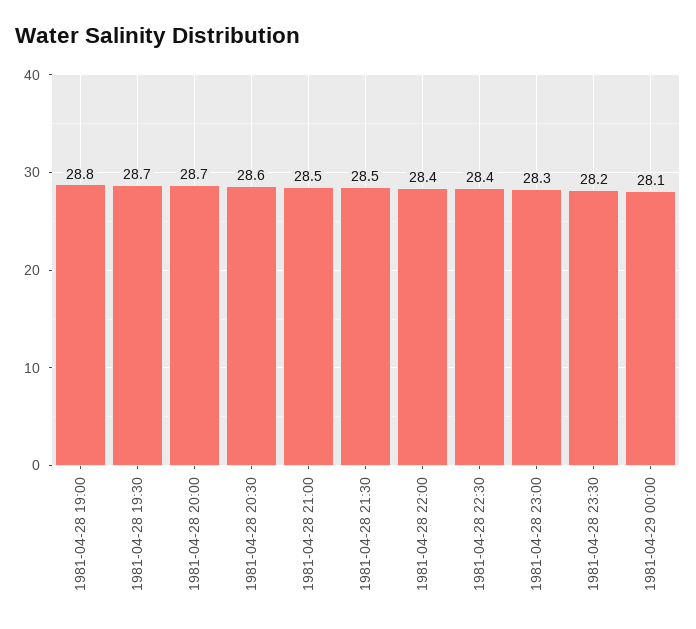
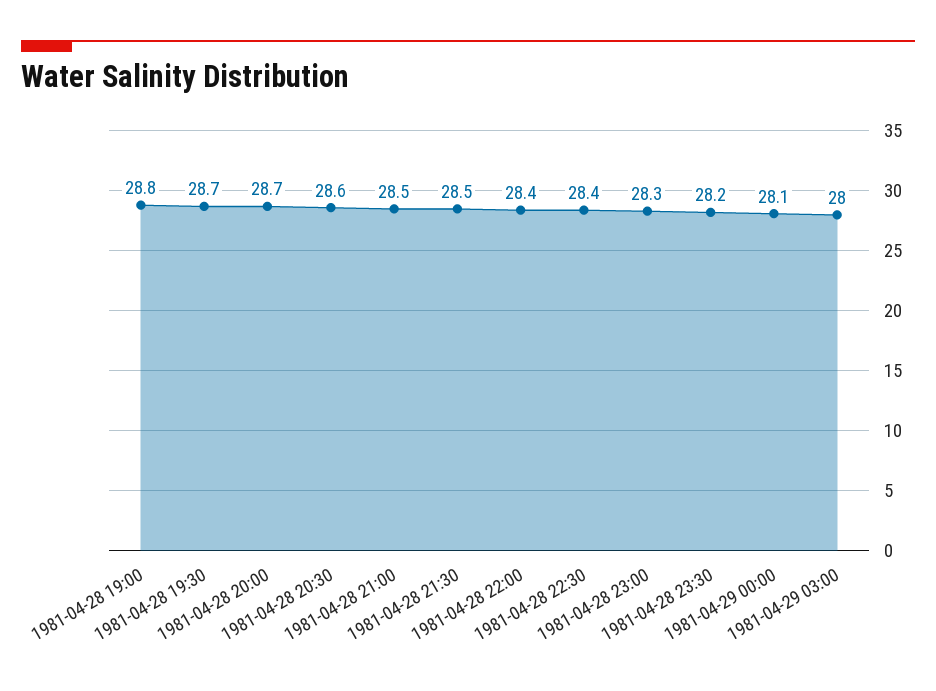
1981-04-29 03:00: none -> 28

